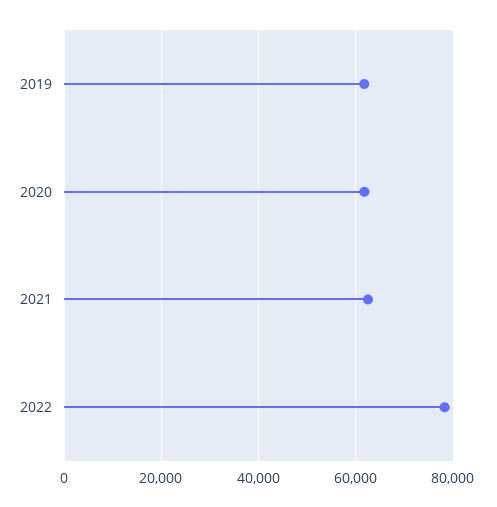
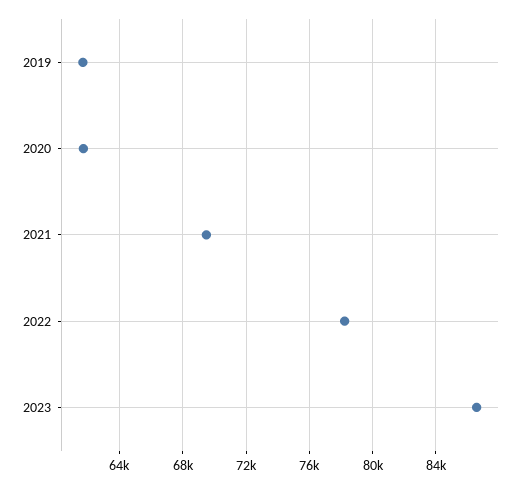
2021: 62000 -> 69500
2023: none -> 86500

